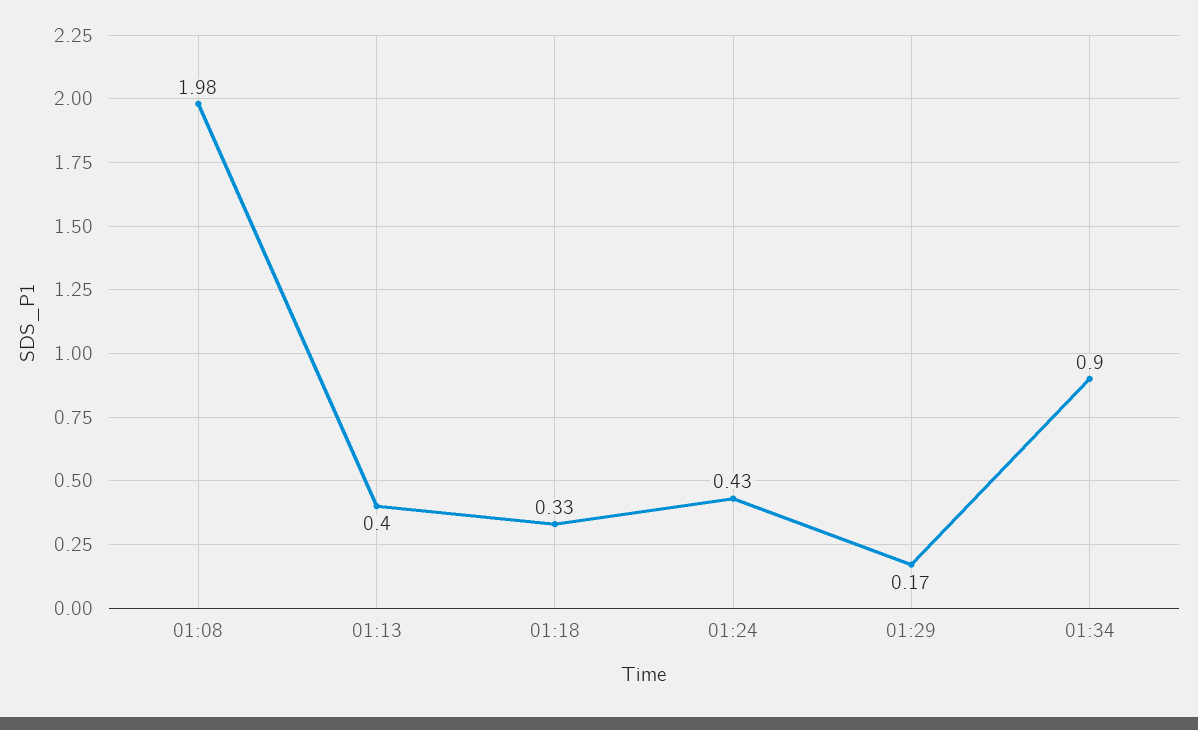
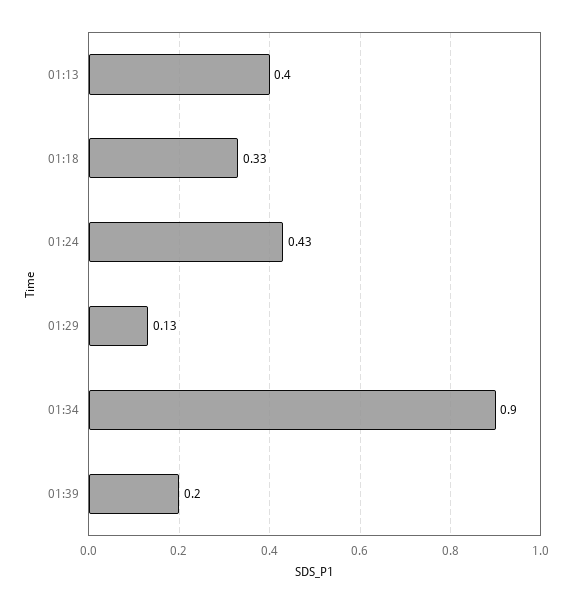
01:08: 1.98 -> none
01:29: 0.17 -> 0.13
01:39: none -> 0.2

